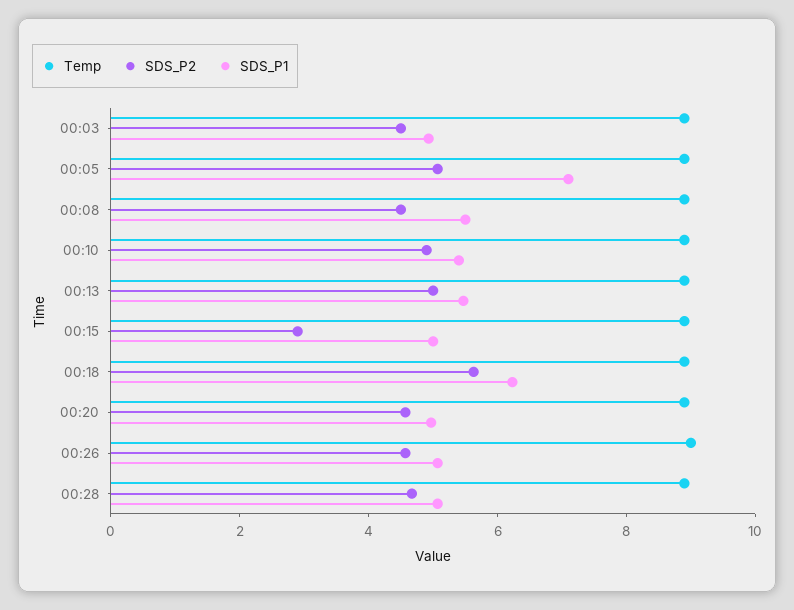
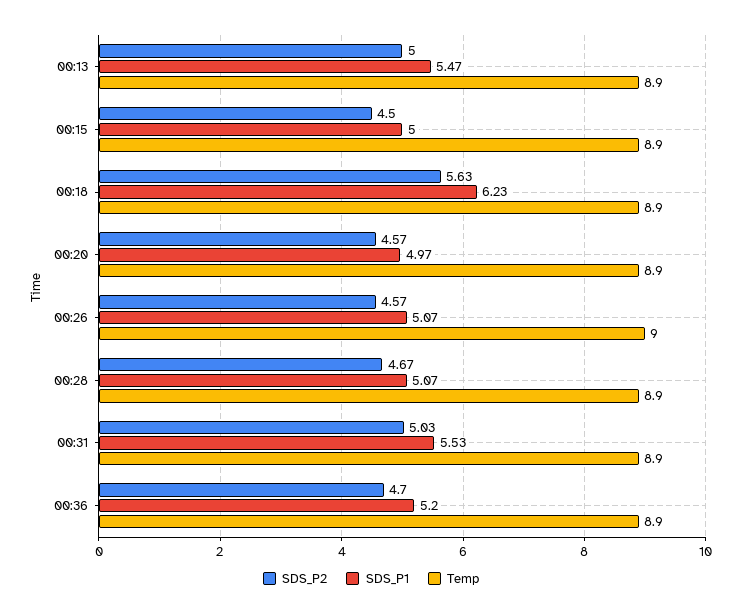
Temp, 00:03: 9 -> none
SDS_P2, 00:03: 4.5 -> none
SDS_P1, 00:03: 5 -> none
Temp, 00:05: 9 -> none
SDS_P2, 00:05: 5 -> none
SDS_P1, 00:05: 7 -> none
Temp, 00:08: 9 -> none
SDS_P2, 00:08: 4.5 -> none
SDS_P1, 00:08: 5.5 -> none
Temp, 00:10: 9 -> none
SDS_P2, 00:10: 5 -> none
SDS_P1, 00:10: 5.5 -> none
SDS_P2, 00:15: 3 -> 4.5
SDS_P2, 00:31: none -> 5.03
SDS_P1, 00:31: none -> 5.53
Temp, 00:31: none -> 8.9
SDS_P2, 00:36: none -> 4.7
SDS_P1, 00:36: none -> 5.2
Temp, 00:36: none -> 8.9

